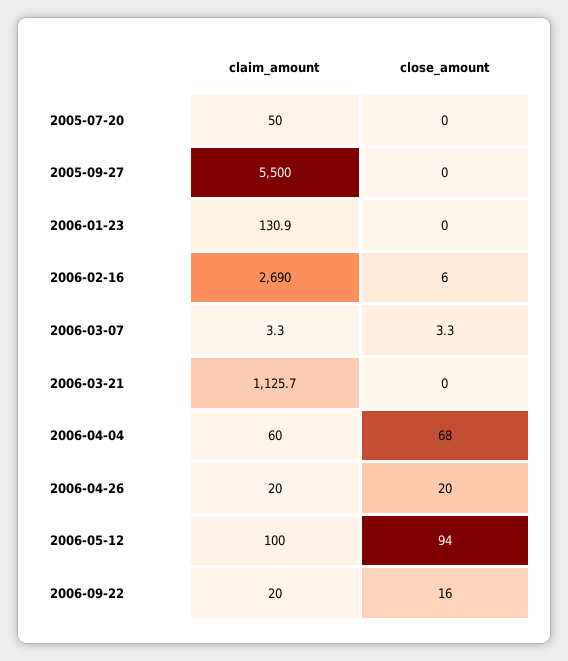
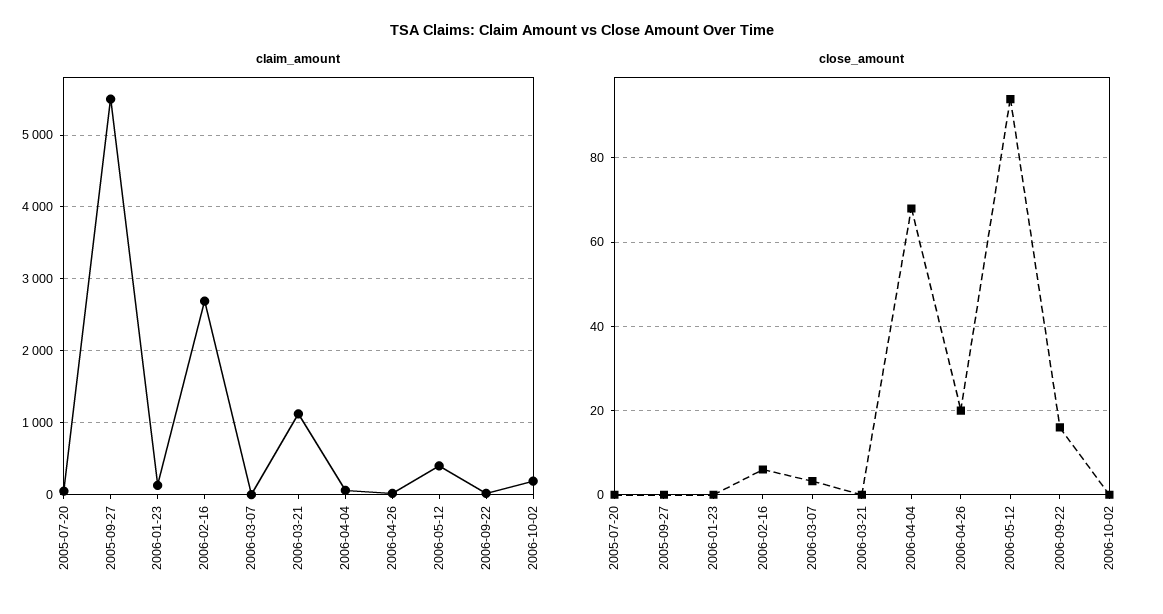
claim_amount, 2006-05-12: 100 -> 400
claim_amount, 2006-10-02: none -> 200
close_amount, 2006-10-02: none -> 0

